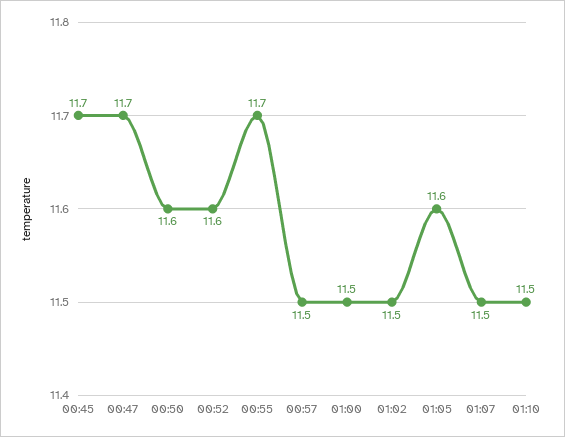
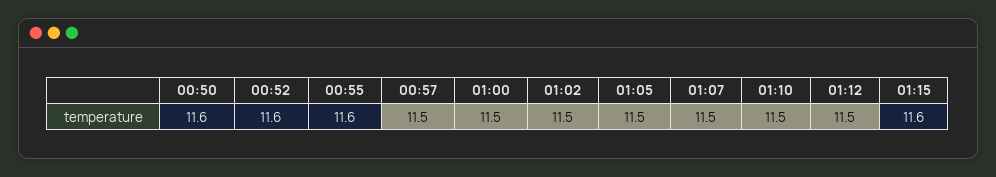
00:45: 11.7 -> none
00:47: 11.7 -> none
00:55: 11.7 -> 11.6
01:05: 11.6 -> 11.5
01:12: none -> 11.5
01:15: none -> 11.6

